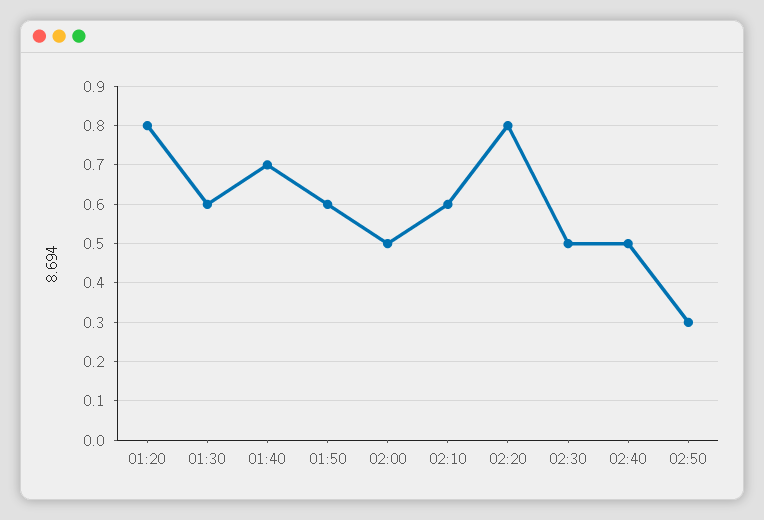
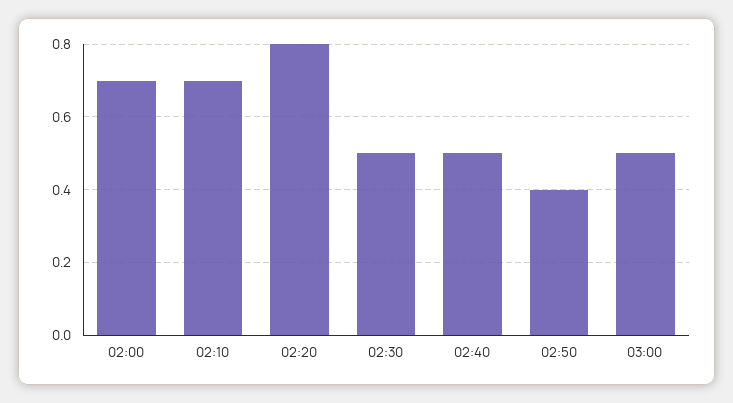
01:20: 0.8 -> none
01:30: 0.6 -> none
01:40: 0.7 -> none
01:50: 0.6 -> none
02:00: 0.5 -> 0.7
02:10: 0.6 -> 0.7
02:50: 0.3 -> 0.4
03:00: none -> 0.5

